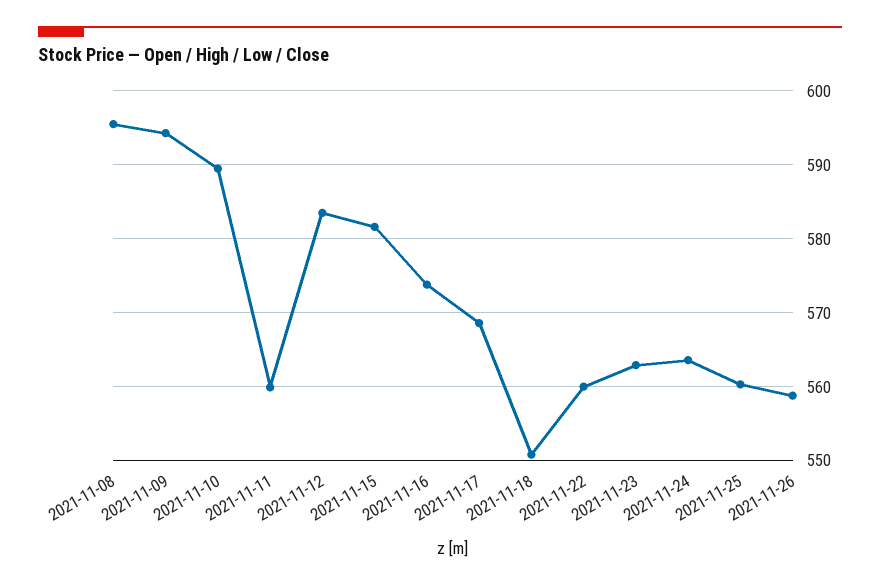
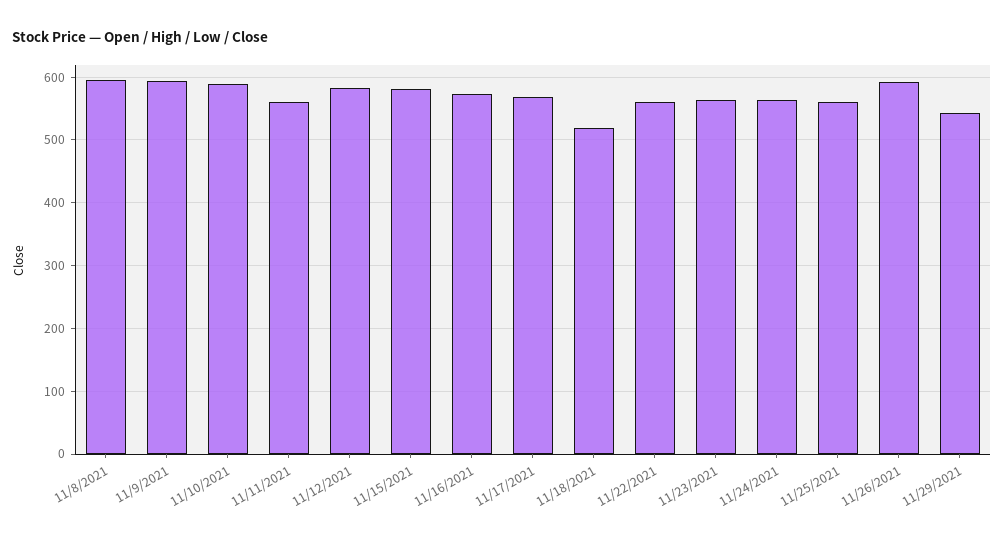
2021-11-18: 551 -> 520
2021-11-26: 559 -> 590
11/29/2021: none -> 540

